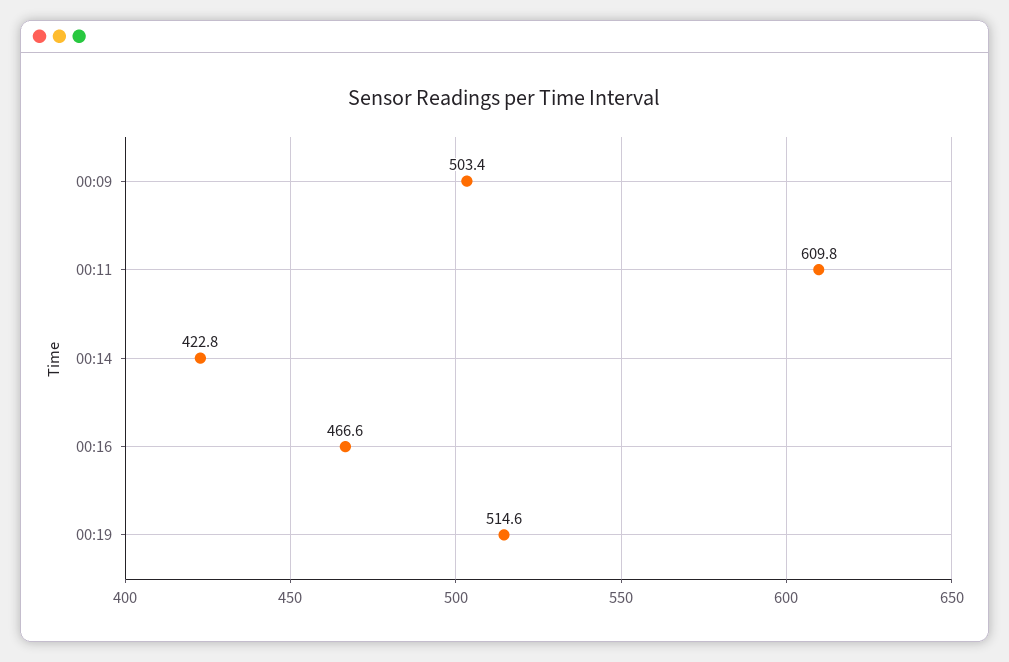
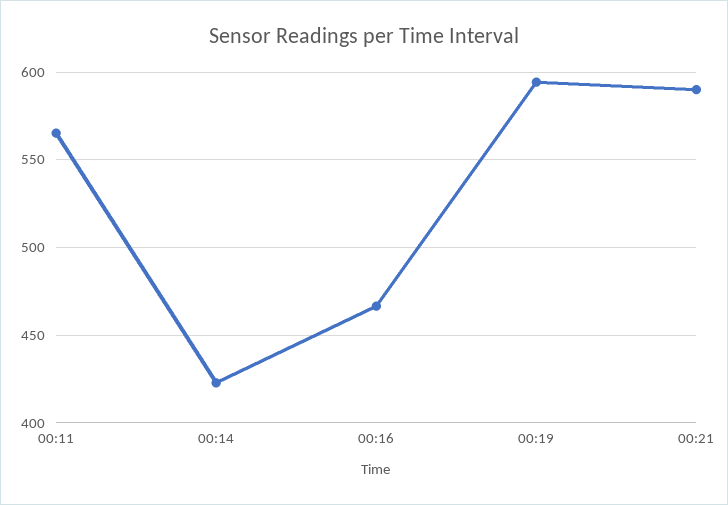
00:09: 503.4 -> none
00:11: 609.8 -> 565
00:19: 514.6 -> 595
00:21: none -> 590

